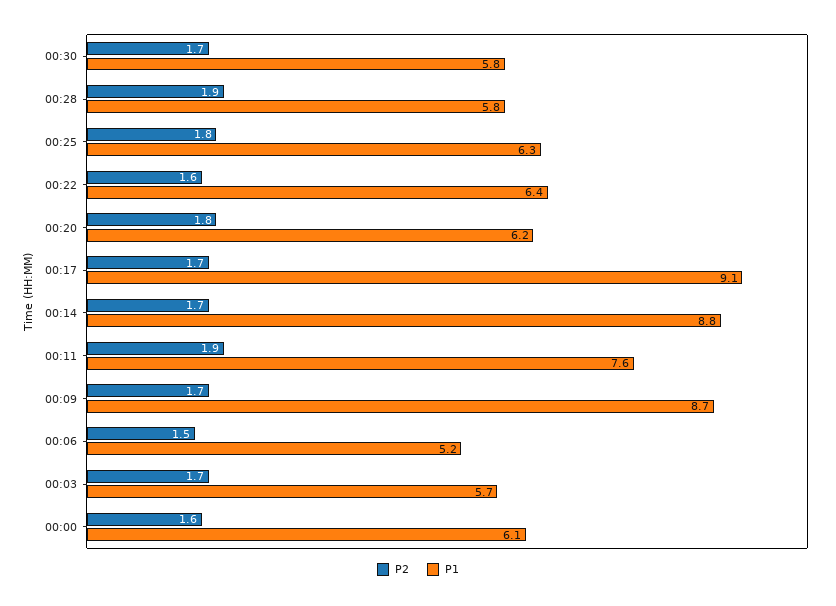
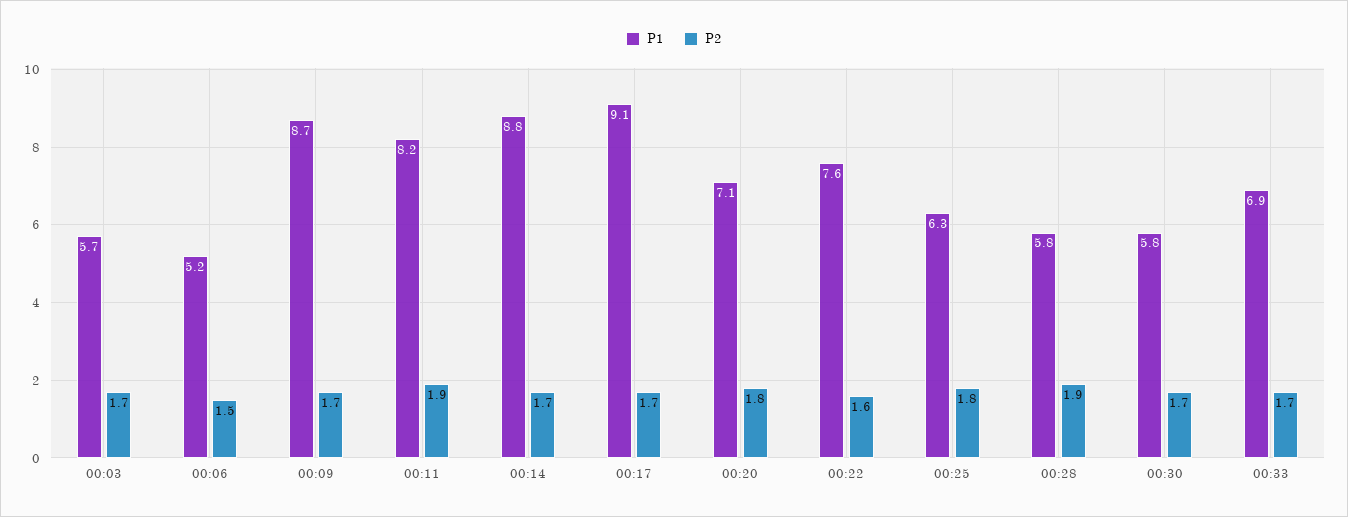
P1, 00:22: 6.4 -> 7.6
P1, 00:20: 6.2 -> 7.1
P1, 00:11: 7.6 -> 8.2
P2, 00:00: 1.6 -> none
P1, 00:00: 6.1 -> none
P1, 00:33: none -> 6.9
P2, 00:33: none -> 1.7

